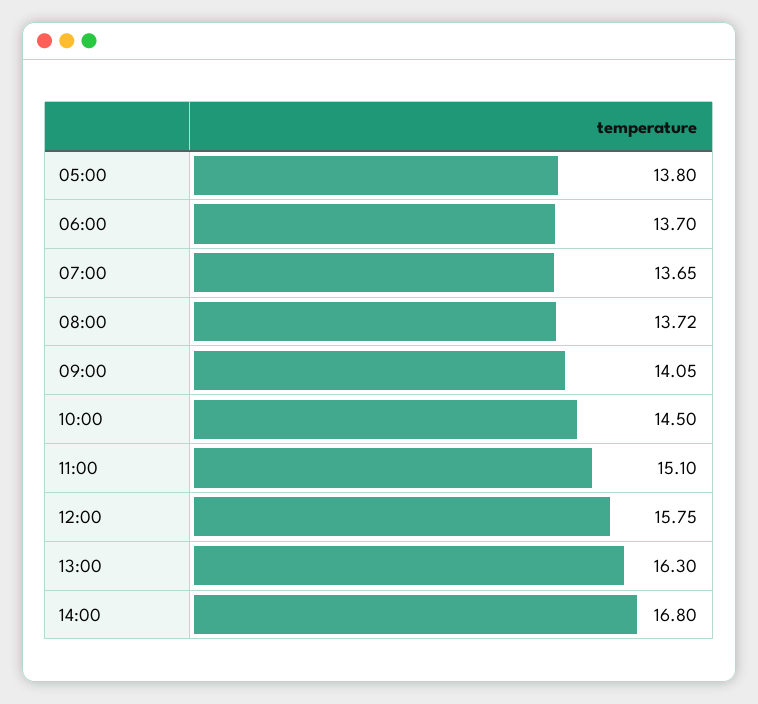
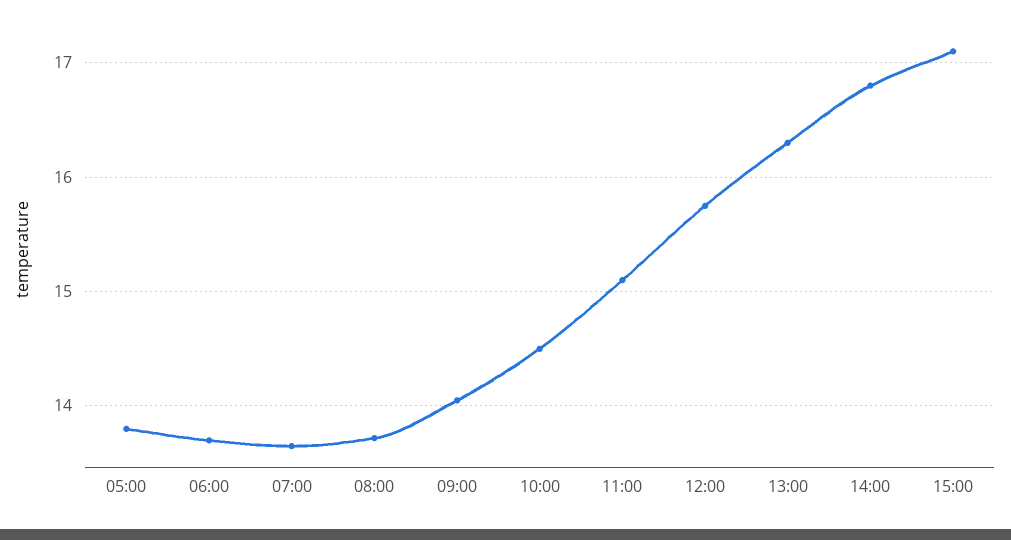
15:00: none -> 17.1

